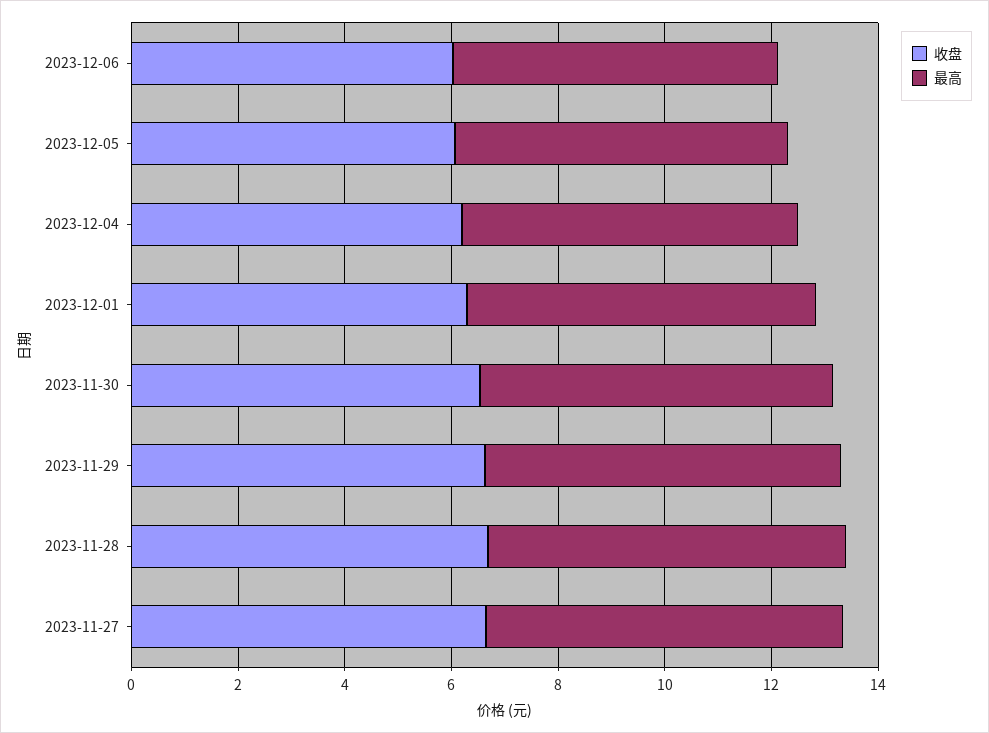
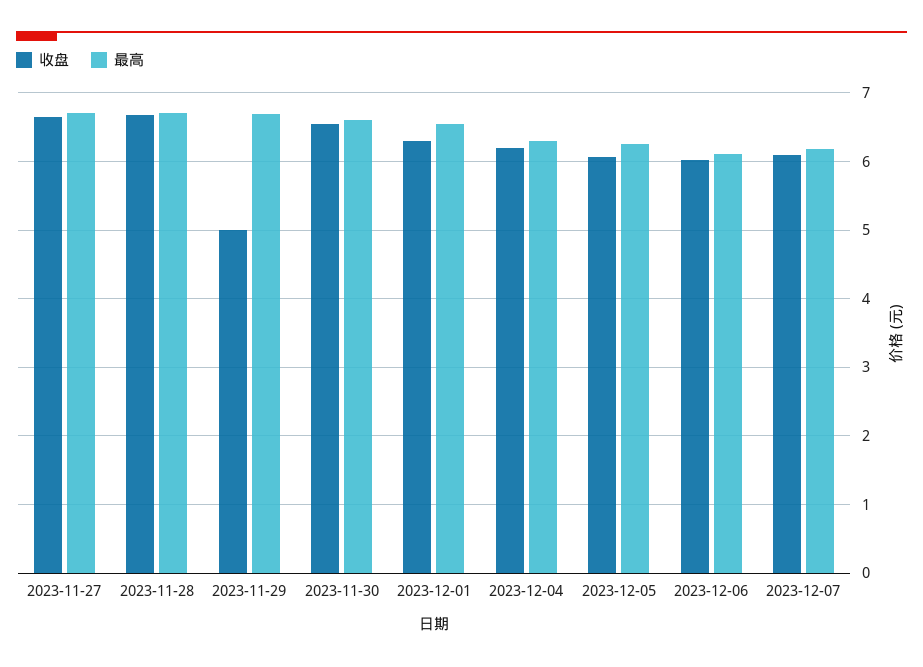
收盘, 2023-11-29: 6.5 -> 5
收盘, 2023-12-07: none -> 6.1
最高, 2023-12-07: none -> 6.2

